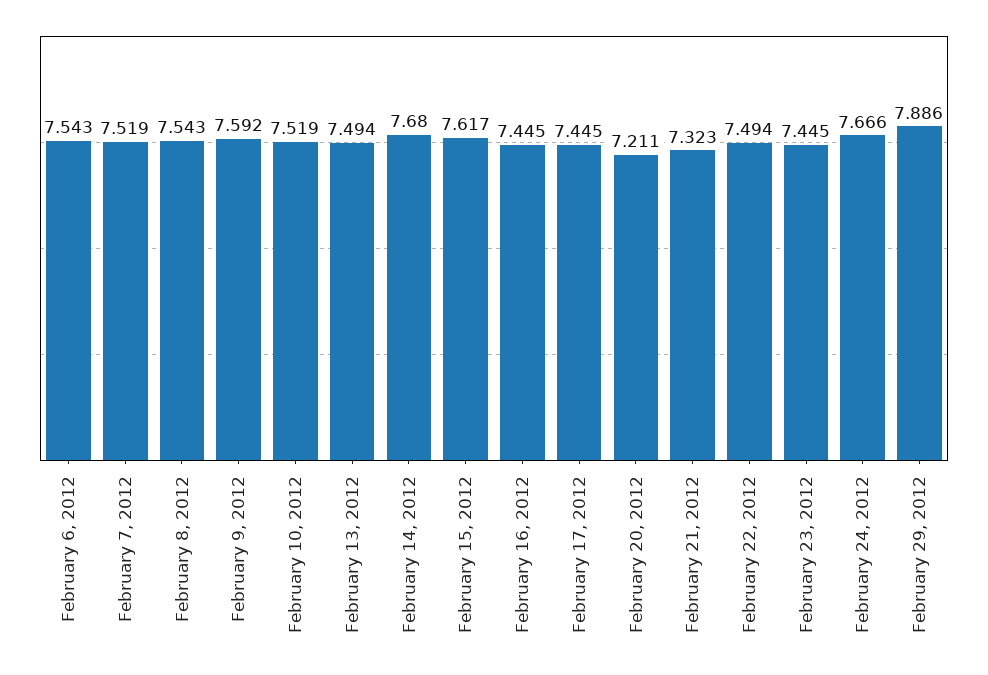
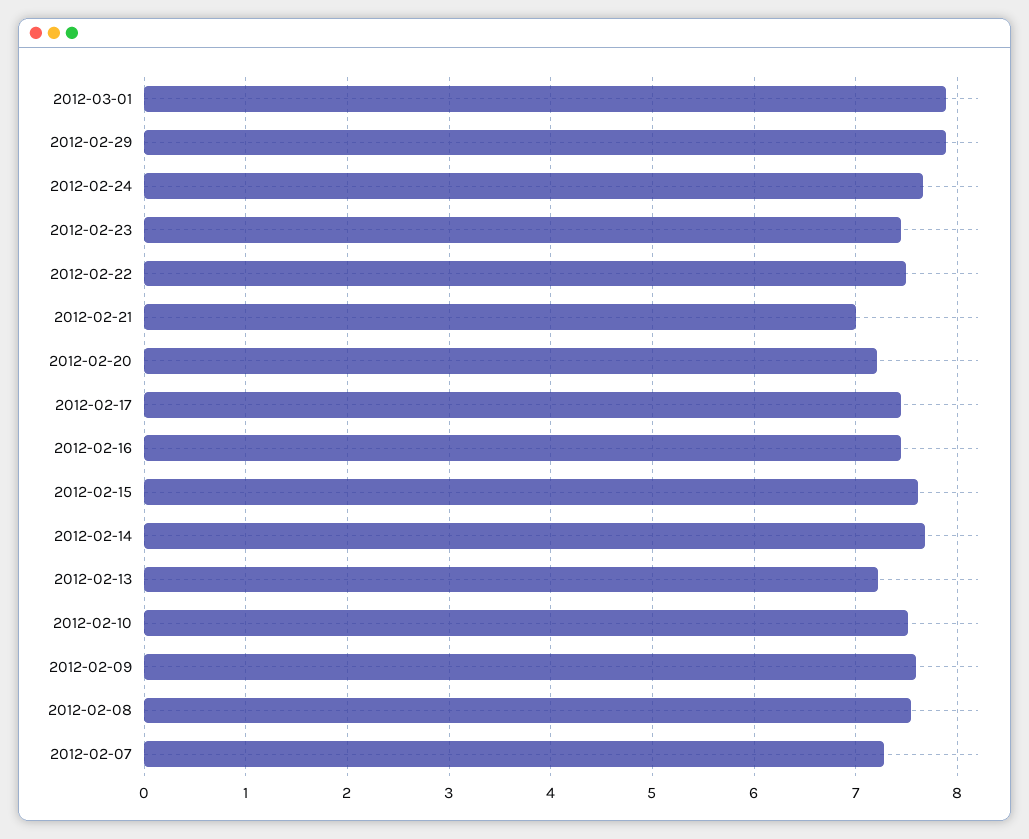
February 6, 2012: 7.543 -> none
February 7, 2012: 7.519 -> 7.3
February 13, 2012: 7.494 -> 7.2
February 21, 2012: 7.323 -> 7
2012-03-01: none -> 7.9

